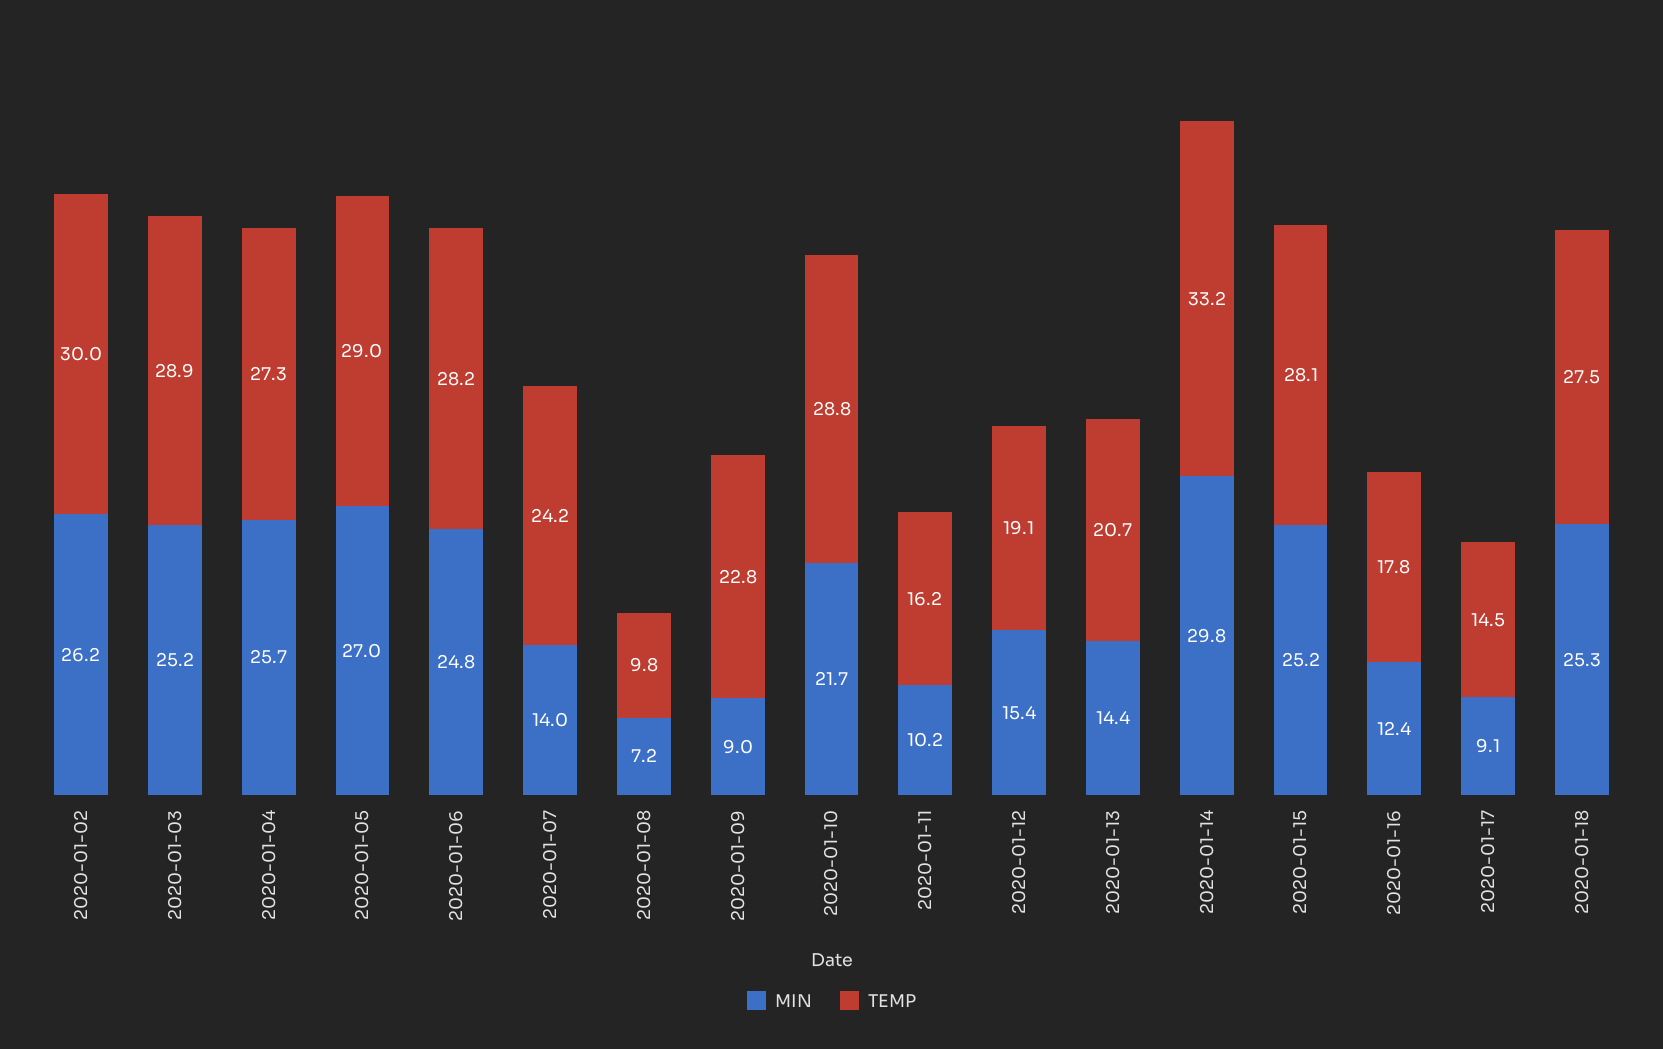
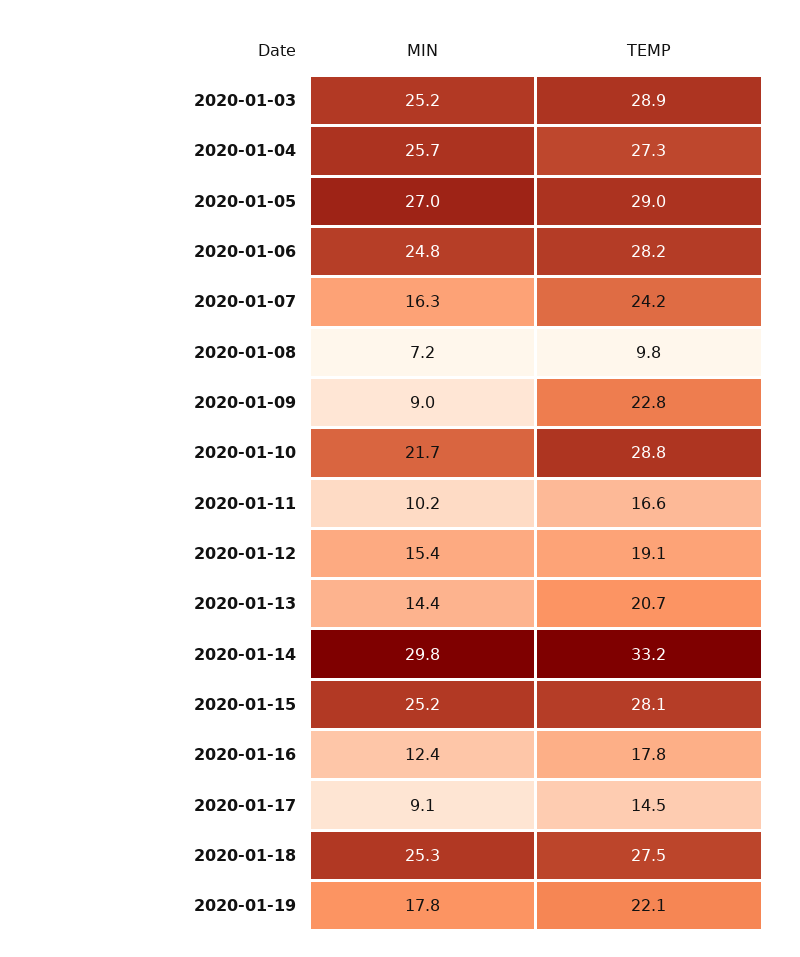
MIN, 2020-01-02: 26.2 -> none
TEMP, 2020-01-02: 30 -> none
MIN, 2020-01-07: 14 -> 16.3
TEMP, 2020-01-11: 16.2 -> 16.6
MIN, 2020-01-19: none -> 17.8
TEMP, 2020-01-19: none -> 22.1

